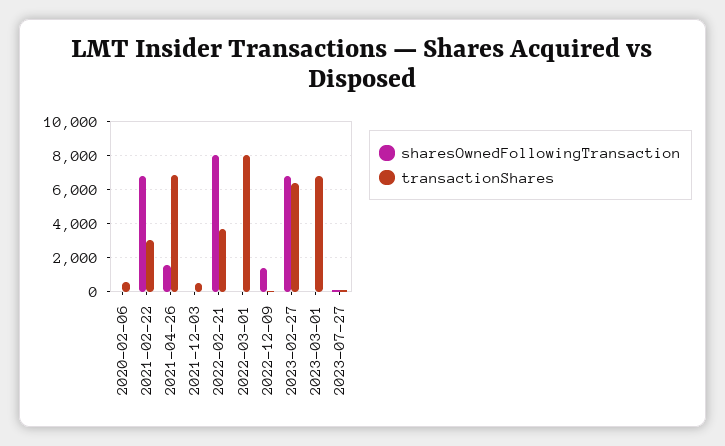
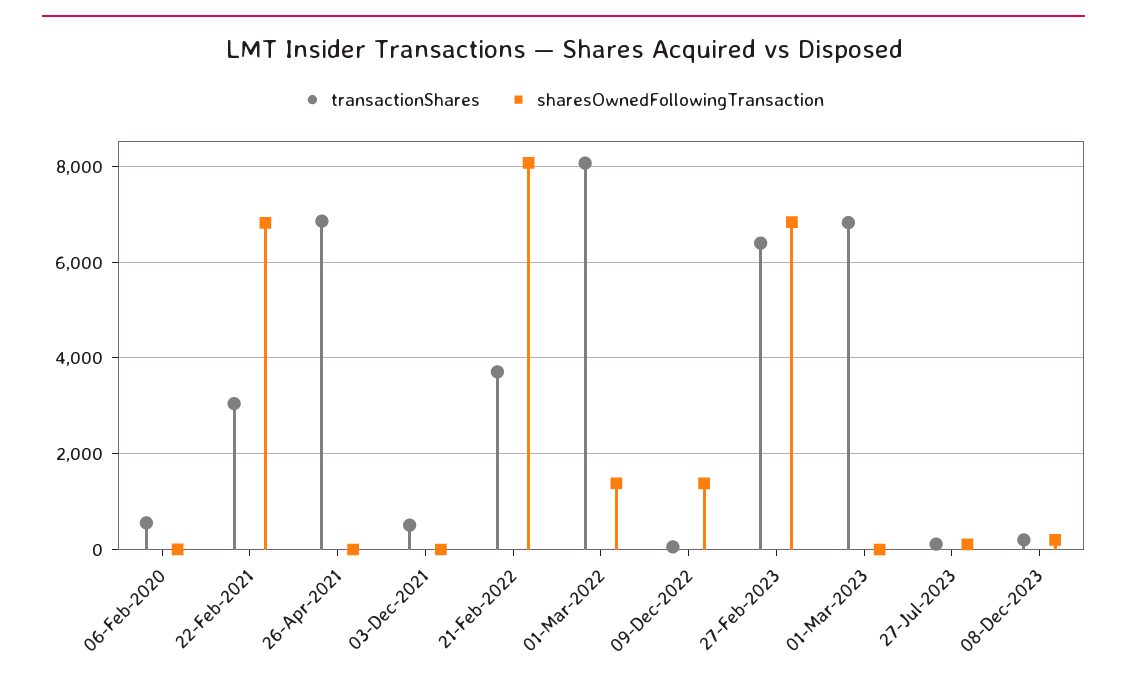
sharesOwnedFollowingTransaction, 2021-04-26: 1500 -> 0
sharesOwnedFollowingTransaction, 2022-03-01: 0 -> 1400
transactionShares, 08-Dec-2023: none -> 200
sharesOwnedFollowingTransaction, 08-Dec-2023: none -> 200

